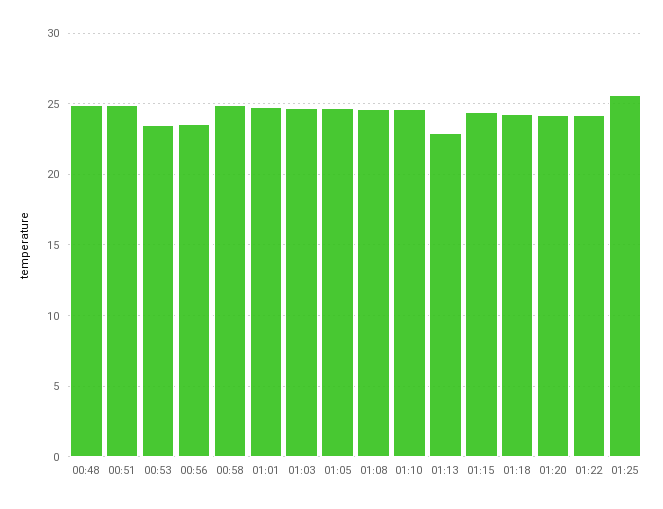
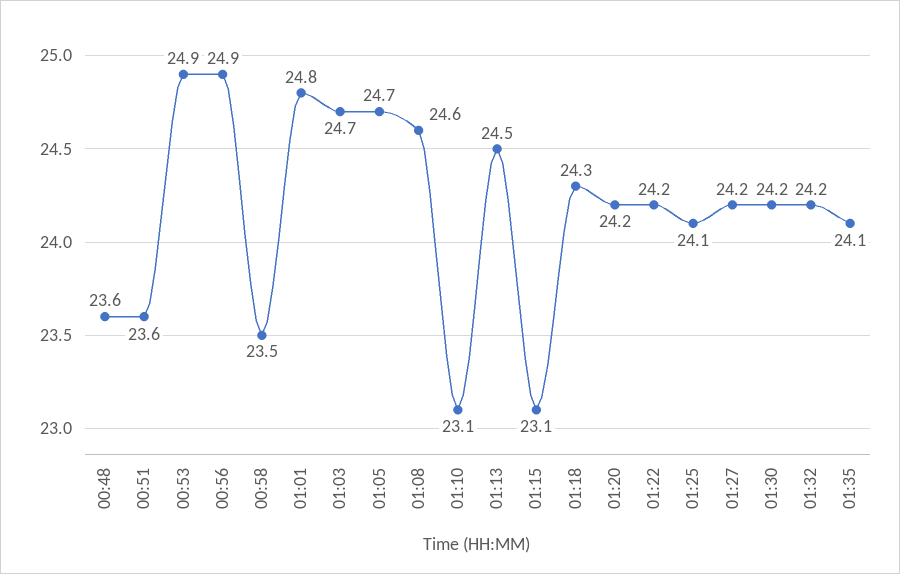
00:48: 25 -> 23.6
00:51: 25 -> 23.6
00:53: 23.5 -> 24.9
00:56: 23.5 -> 24.9
00:58: 25 -> 23.5
01:10: 24.5 -> 23.1
01:13: 23 -> 24.5
01:15: 24.5 -> 23.1
01:25: 25.5 -> 24.1
01:27: none -> 24.2
01:30: none -> 24.2
01:32: none -> 24.2
01:35: none -> 24.1

